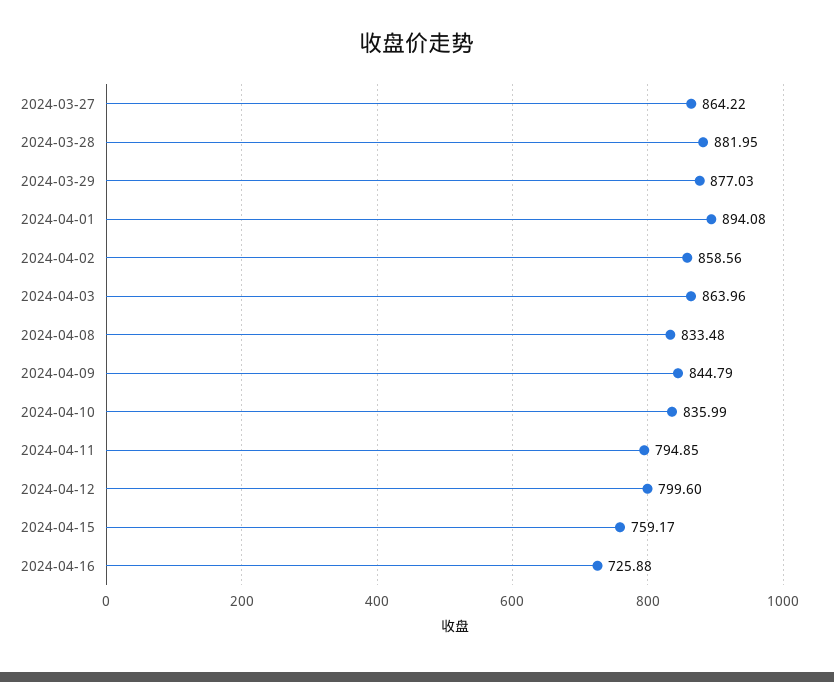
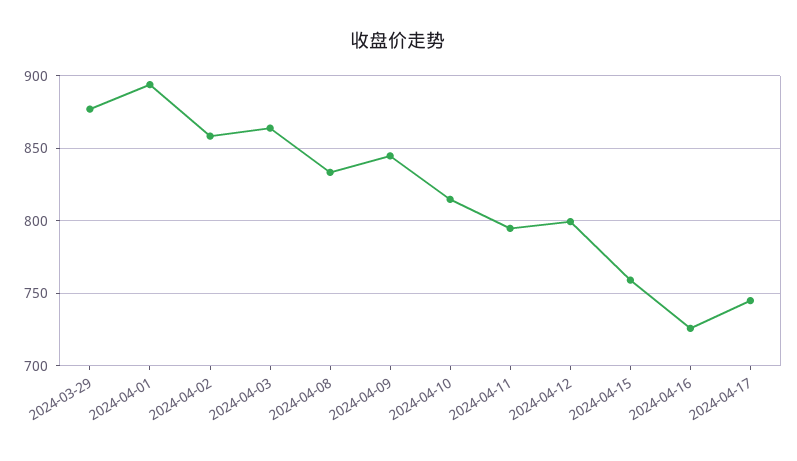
2024-03-27: 864.22 -> none
2024-03-28: 881.95 -> none
2024-04-10: 835.99 -> 815
2024-04-17: none -> 745

